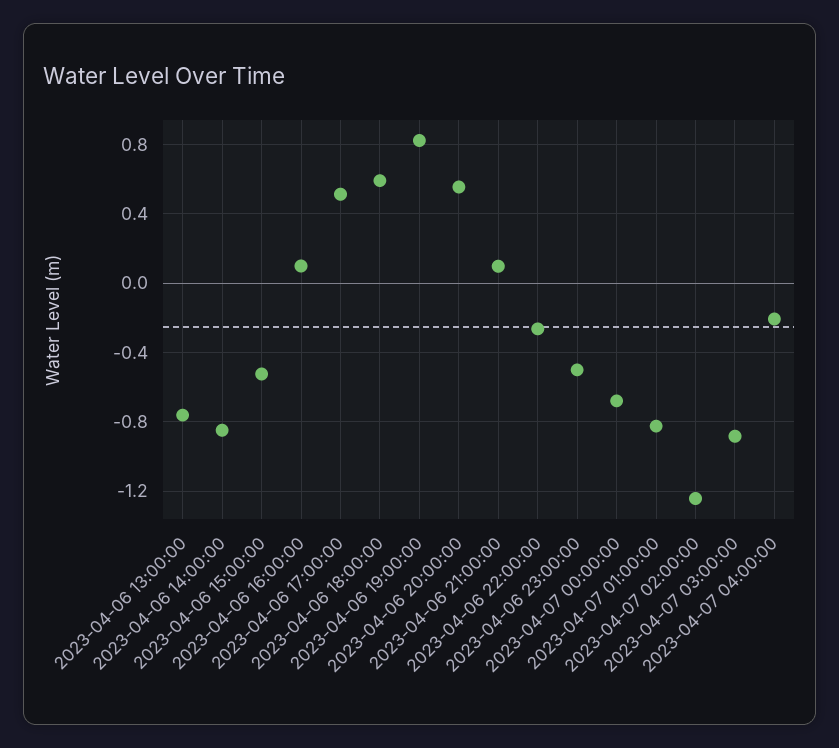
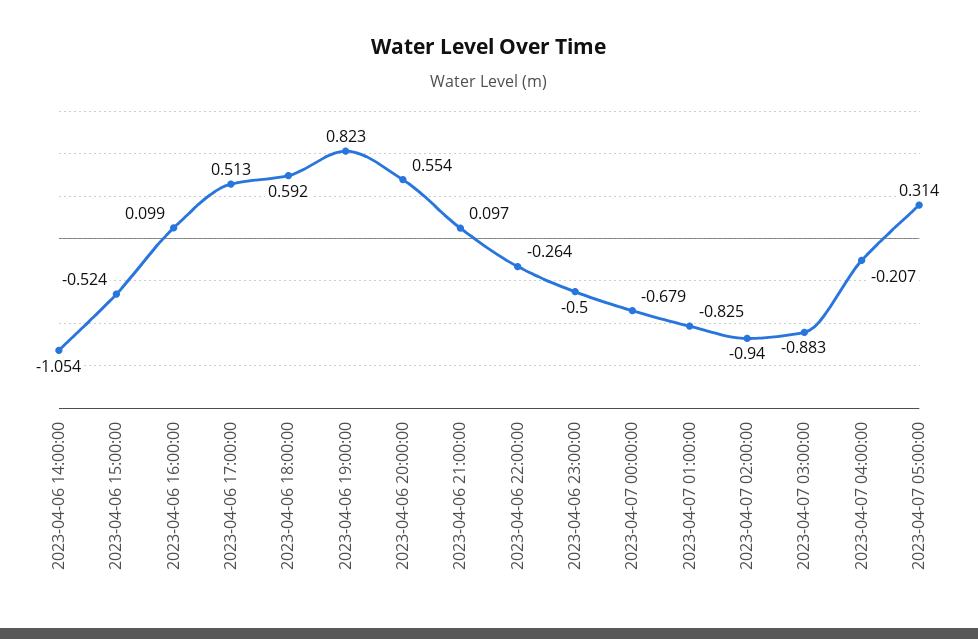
2023-04-06 13:00:00: -0.75 -> none
2023-04-06 14:00:00: -0.85 -> -1.054
2023-04-07 02:00:00: -1.25 -> -0.94
2023-04-07 05:00:00: none -> 0.314

